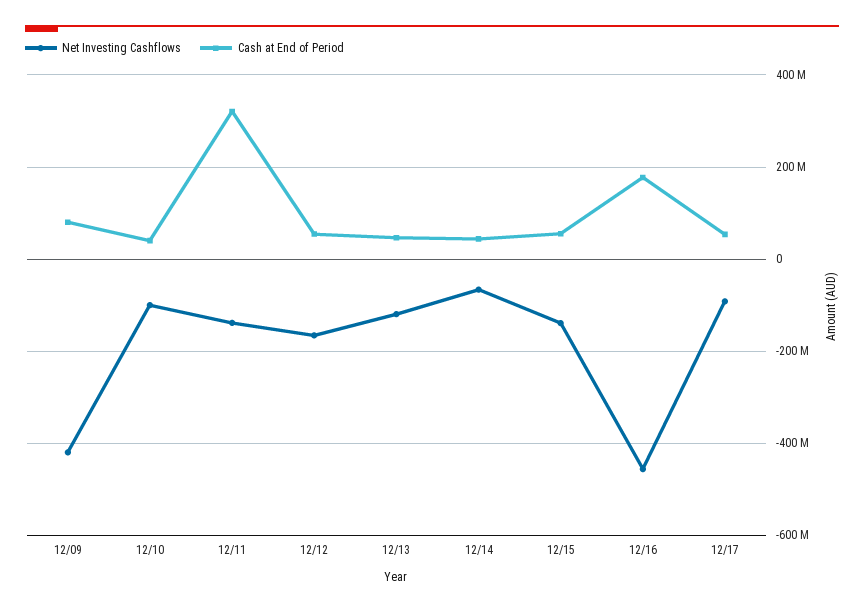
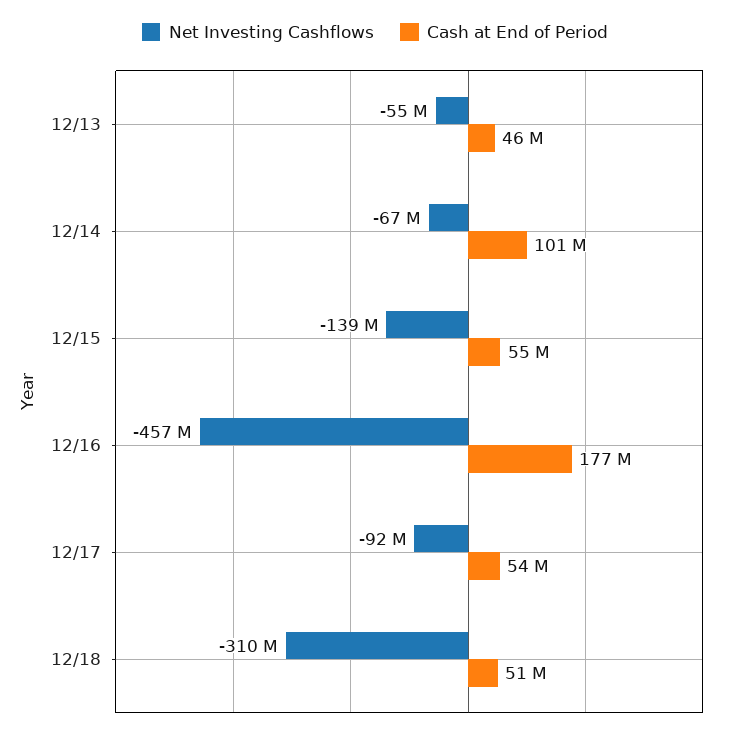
Net Investing Cashflows, 12/09: -420000000 -> none
Cash at End of Period, 12/09: 80000000 -> none
Net Investing Cashflows, 12/10: -100000000 -> none
Cash at End of Period, 12/10: 40000000 -> none
Net Investing Cashflows, 12/11: -140000000 -> none
Cash at End of Period, 12/11: 320000000 -> none
Net Investing Cashflows, 12/12: -160000000 -> none
Cash at End of Period, 12/12: 60000000 -> none
Net Investing Cashflows, 12/13: -120000000 -> -55000000
Cash at End of Period, 12/14: 40000000 -> 101000000
Net Investing Cashflows, 12/18: none -> -310000000
Cash at End of Period, 12/18: none -> 51000000

